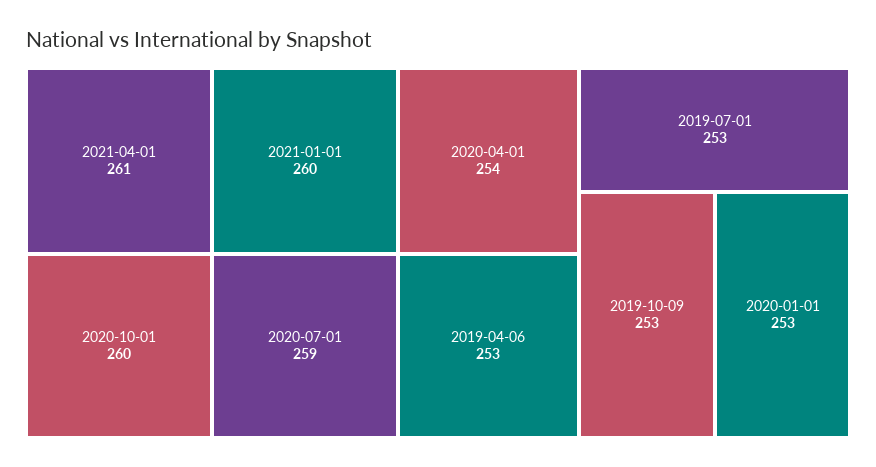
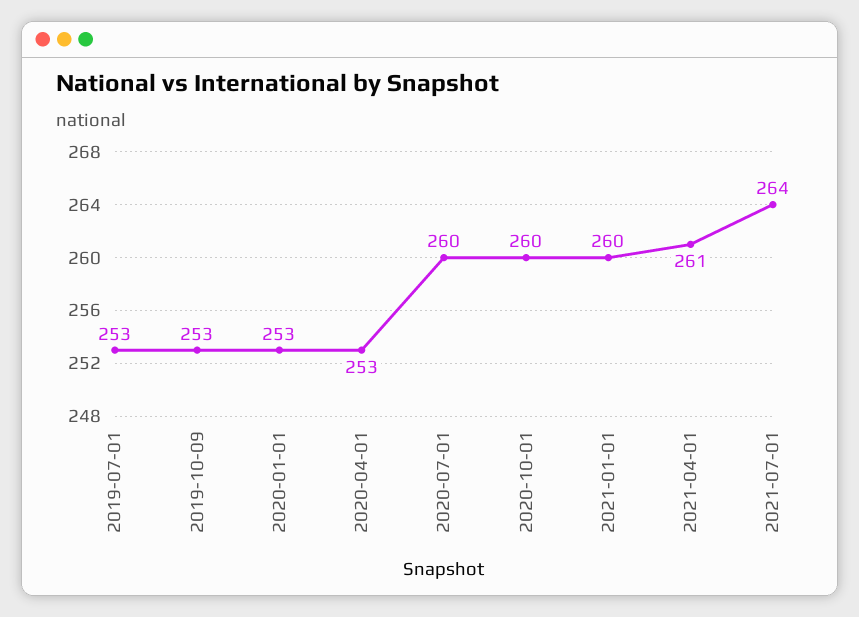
2020-07-01: 259 -> 260
2020-04-01: 254 -> 253
2019-04-06: 253 -> none
2021-07-01: none -> 264

